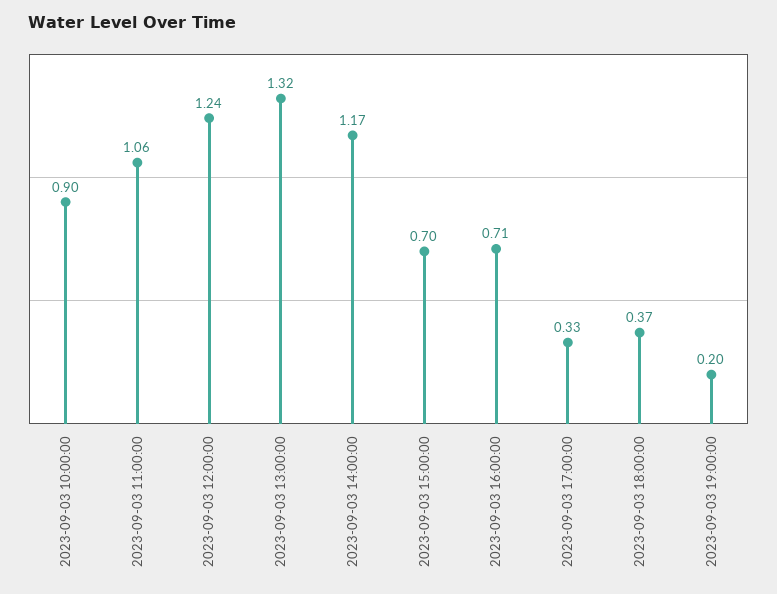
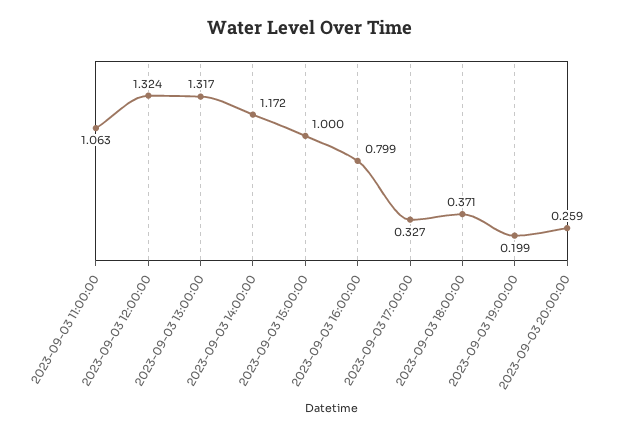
2023-09-03 10:00:00: 0.9 -> none
2023-09-03 12:00:00: 1.24 -> 1.324
2023-09-03 15:00:00: 0.7 -> 1
2023-09-03 16:00:00: 0.71 -> 0.799
2023-09-03 20:00:00: none -> 0.259

